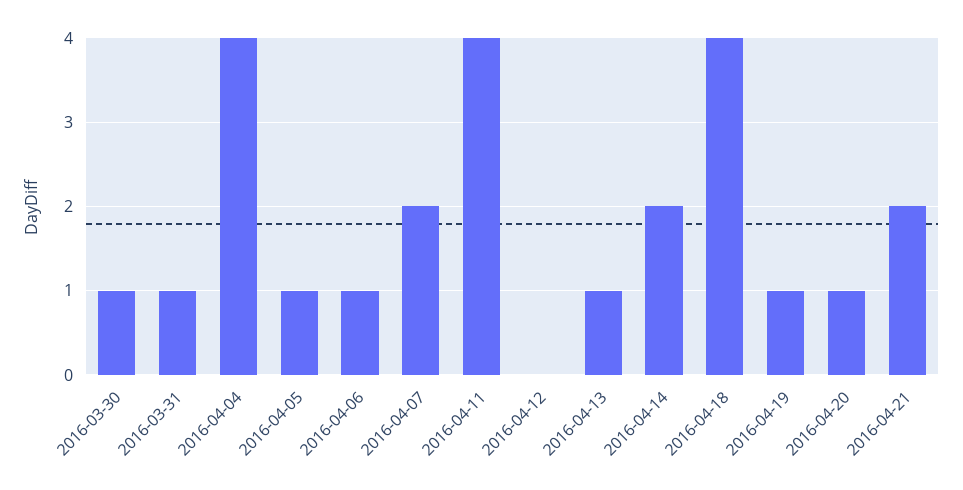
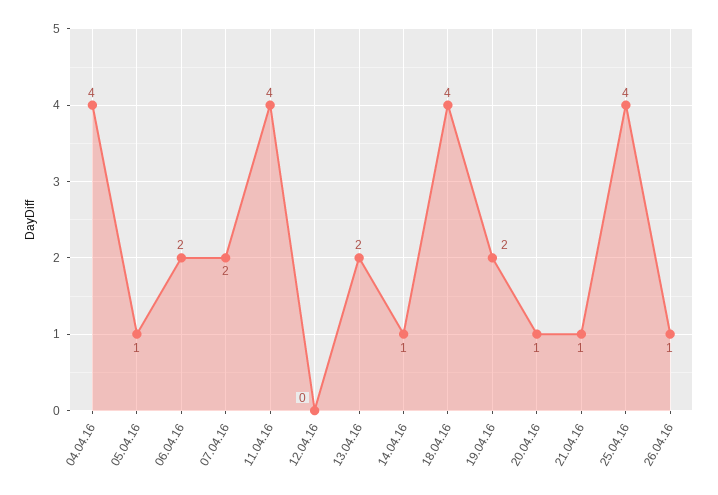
2016-03-30: 1 -> none
2016-03-31: 1 -> none
2016-04-06: 1 -> 2
2016-04-13: 1 -> 2
2016-04-14: 2 -> 1
2016-04-19: 1 -> 2
2016-04-21: 2 -> 1
25.04.16: none -> 4
26.04.16: none -> 1

